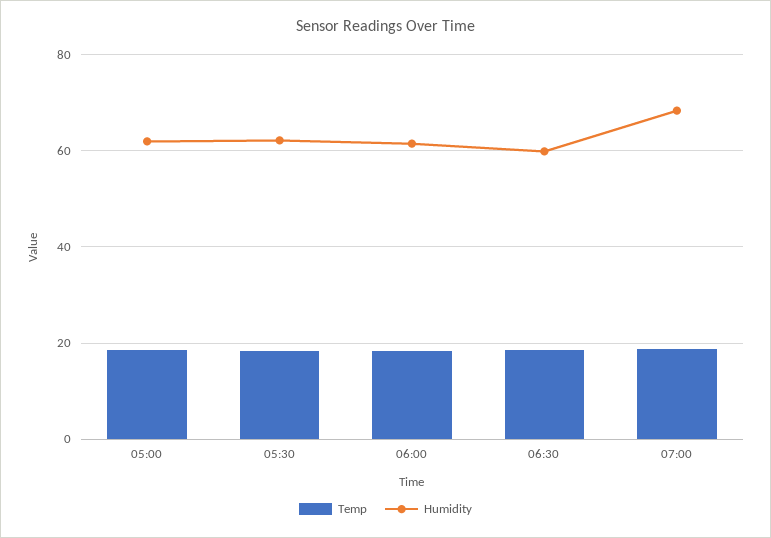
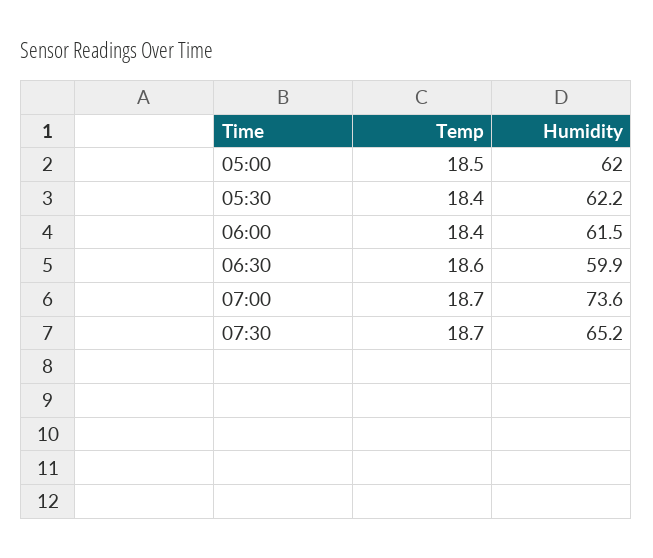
Humidity, 07:00: 68 -> 73.6
Temp, 07:30: none -> 18.7
Humidity, 07:30: none -> 65.2

